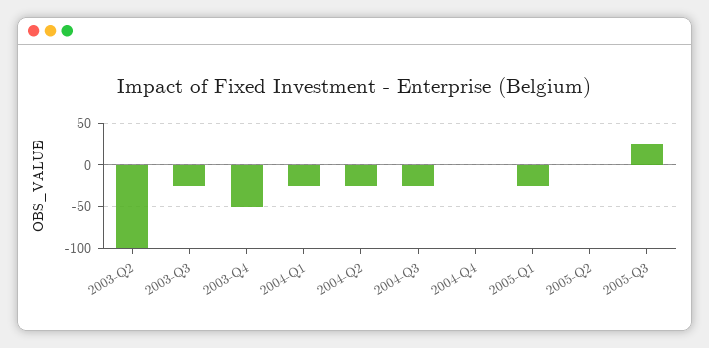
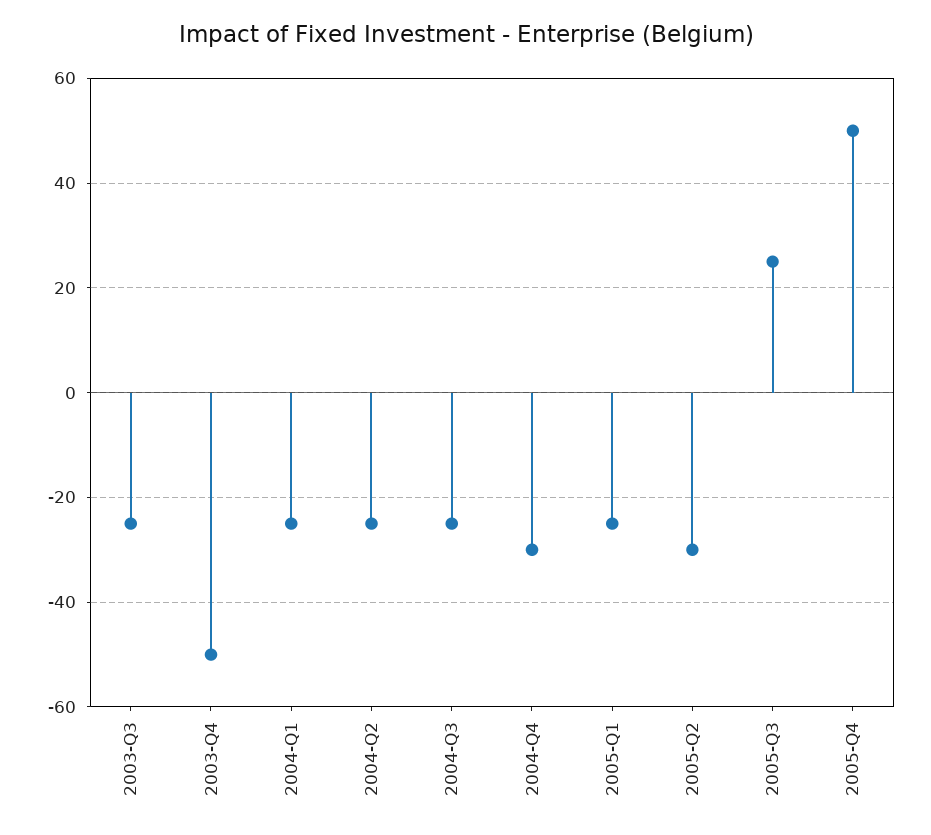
2003-Q2: -100 -> none
2004-Q4: 0 -> -30
2005-Q2: 0 -> -30
2005-Q4: none -> 50

